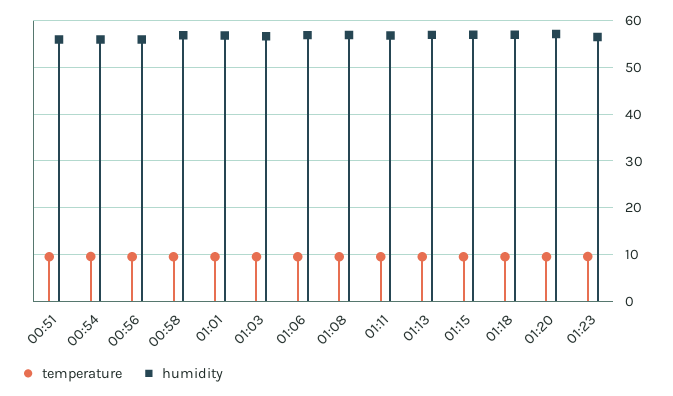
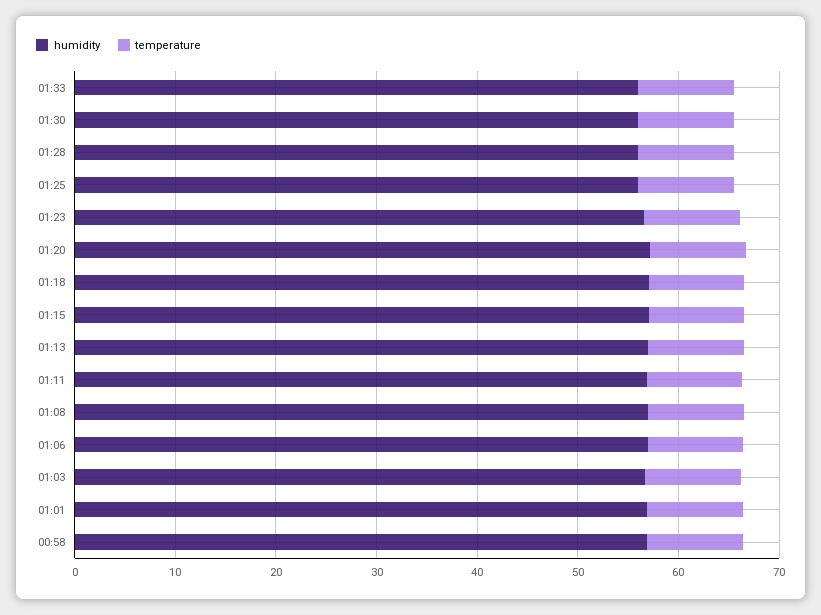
temperature, 00:51: 10 -> none
humidity, 00:51: 56 -> none
temperature, 00:54: 10 -> none
humidity, 00:54: 56 -> none
temperature, 00:56: 10 -> none
humidity, 00:56: 56 -> none
humidity, 01:33: none -> 56
temperature, 01:33: none -> 10
humidity, 01:30: none -> 56
temperature, 01:30: none -> 10
humidity, 01:28: none -> 56
temperature, 01:28: none -> 10
humidity, 01:25: none -> 56
temperature, 01:25: none -> 10

